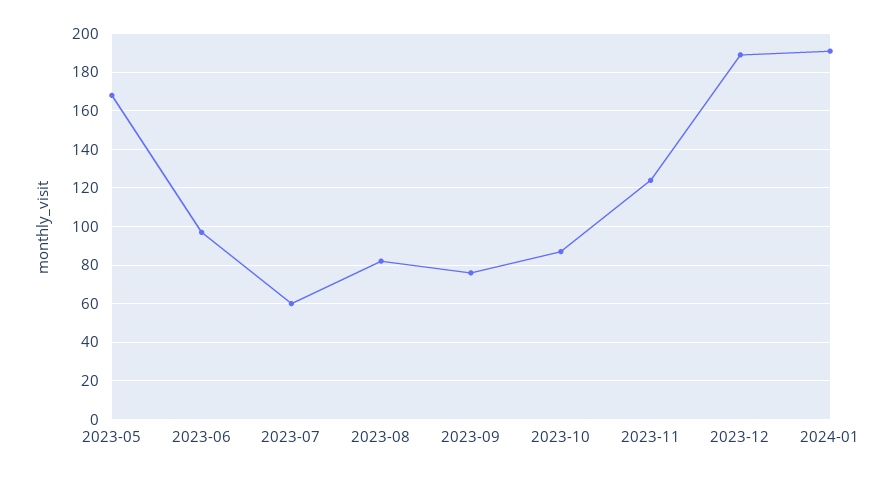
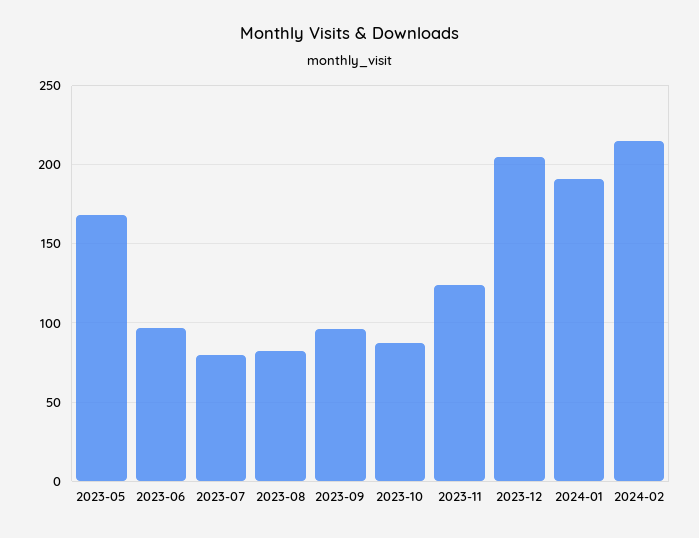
2023-07: 60 -> 80
2023-09: 75 -> 95
2023-12: 190 -> 205
2024-02: none -> 215

